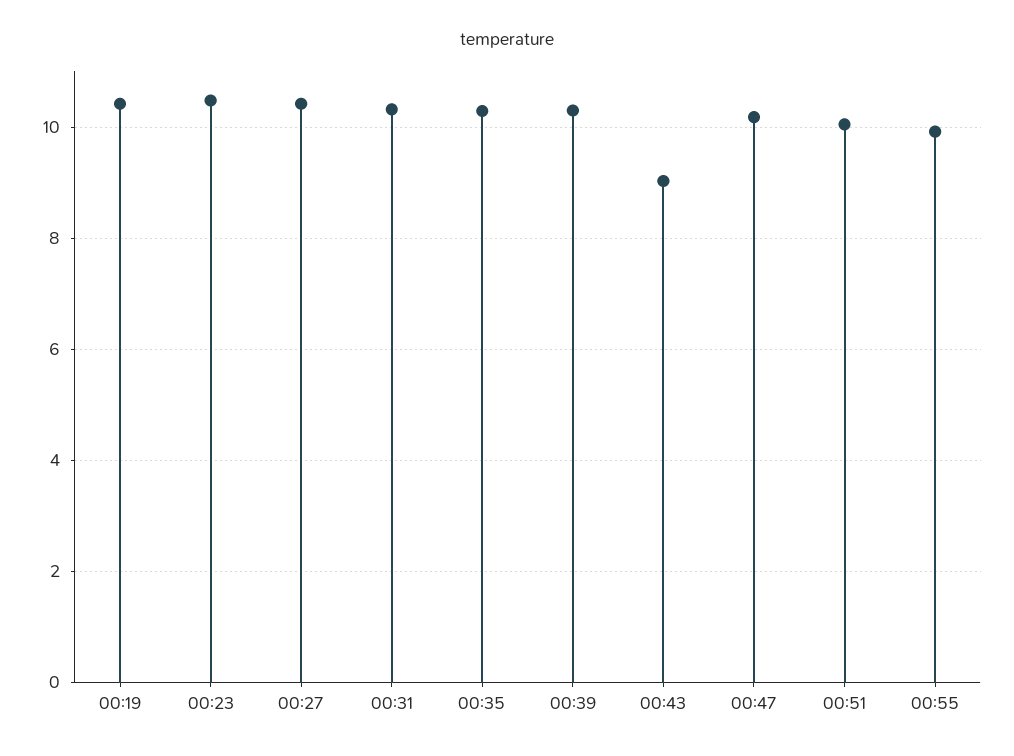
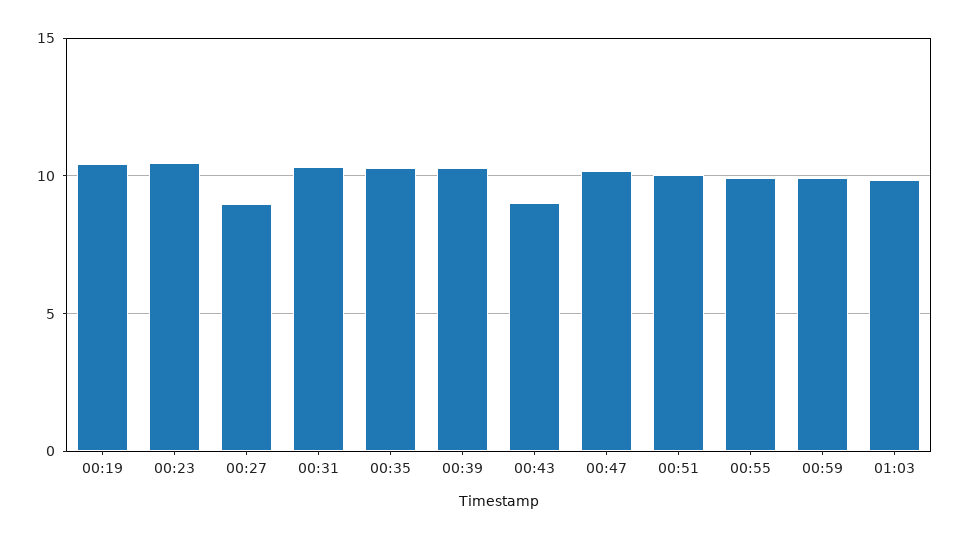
00:27: 10.4 -> 9
00:59: none -> 10
01:03: none -> 10

